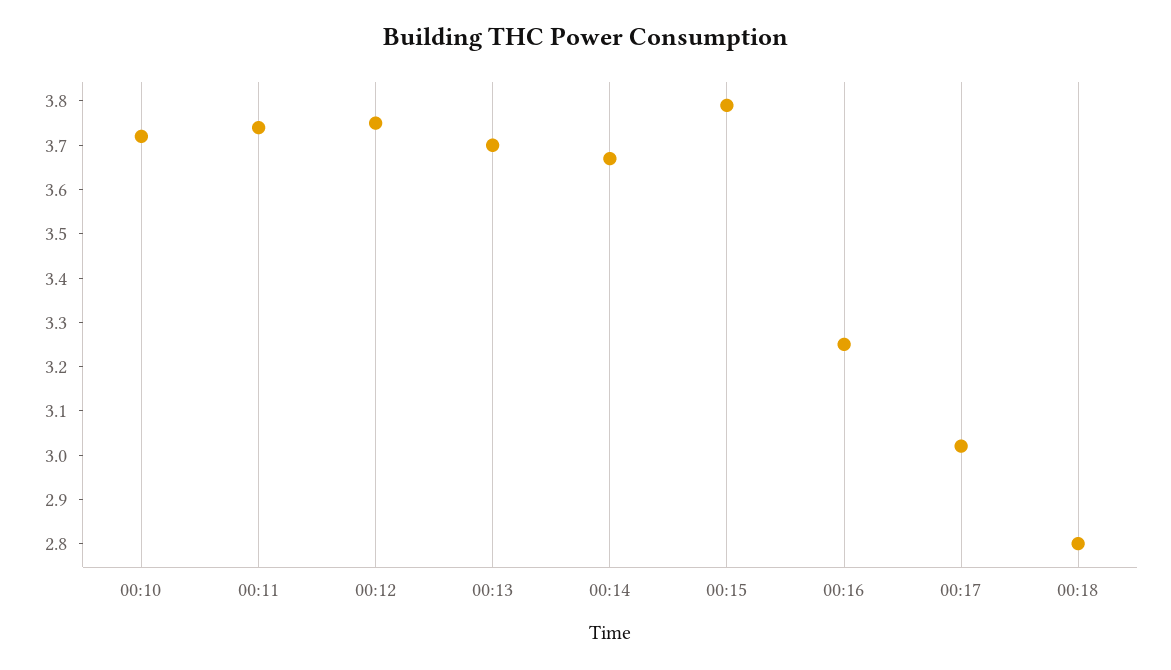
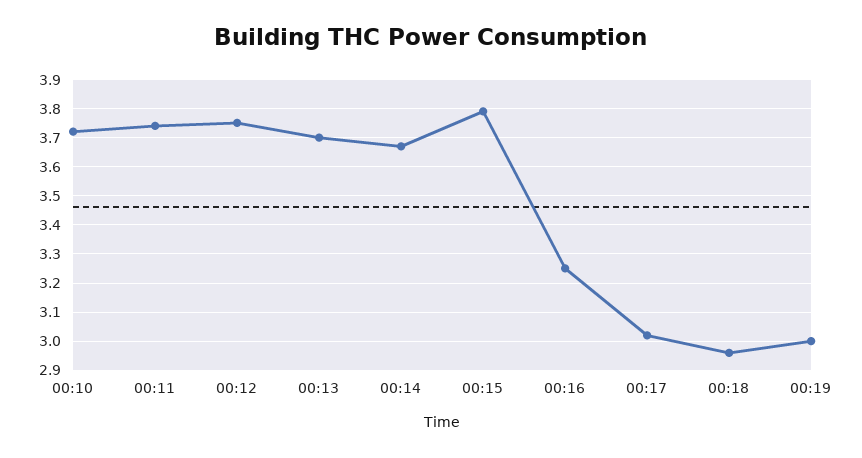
00:18: 2.8 -> 2.95
00:19: none -> 3

